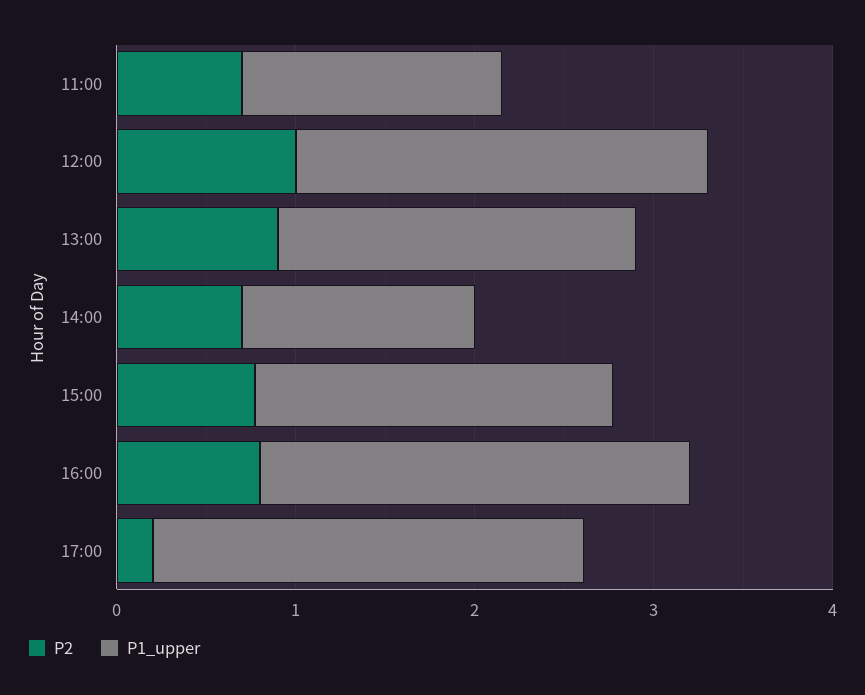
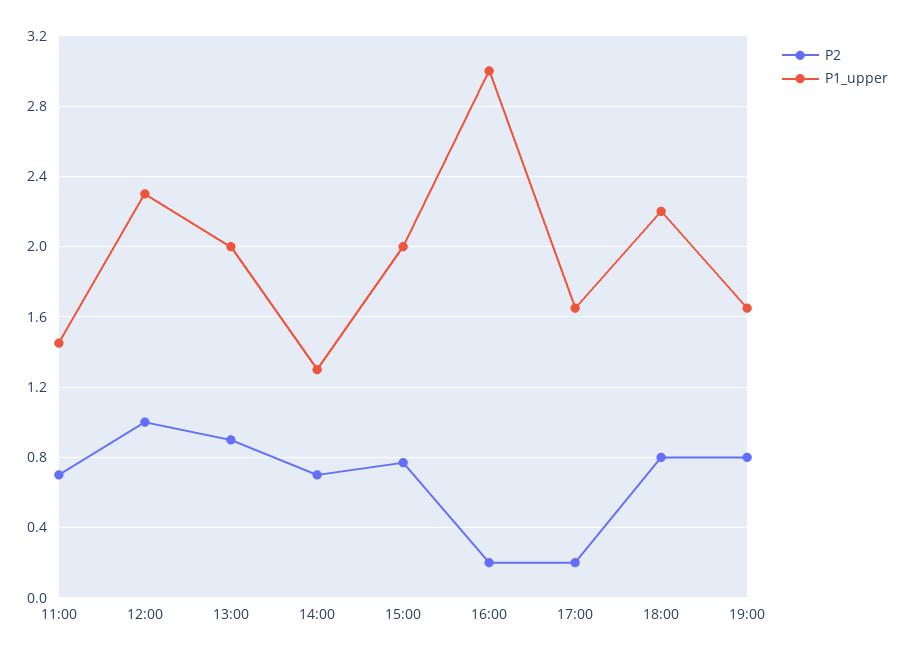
P2, 16:00: 0.8 -> 0.2
P1_upper, 16:00: 2.4 -> 3
P1_upper, 17:00: 2.4 -> 1.65
P2, 18:00: none -> 0.8
P1_upper, 18:00: none -> 2.2
P2, 19:00: none -> 0.8
P1_upper, 19:00: none -> 1.65

